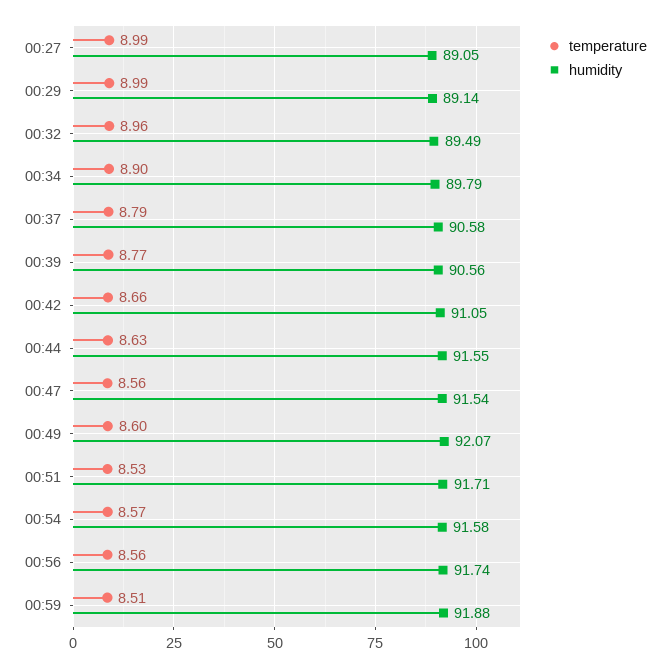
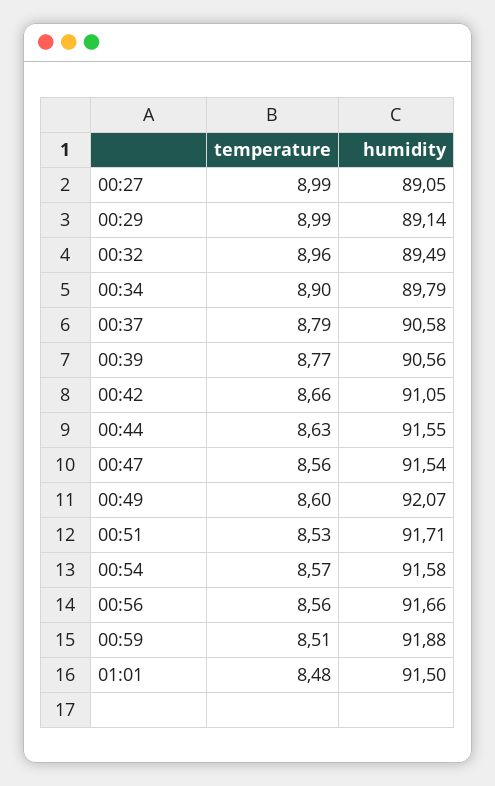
humidity, 00:56: 91.74 -> 91.66
temperature, 01:01: none -> 8.48
humidity, 01:01: none -> 91.5

